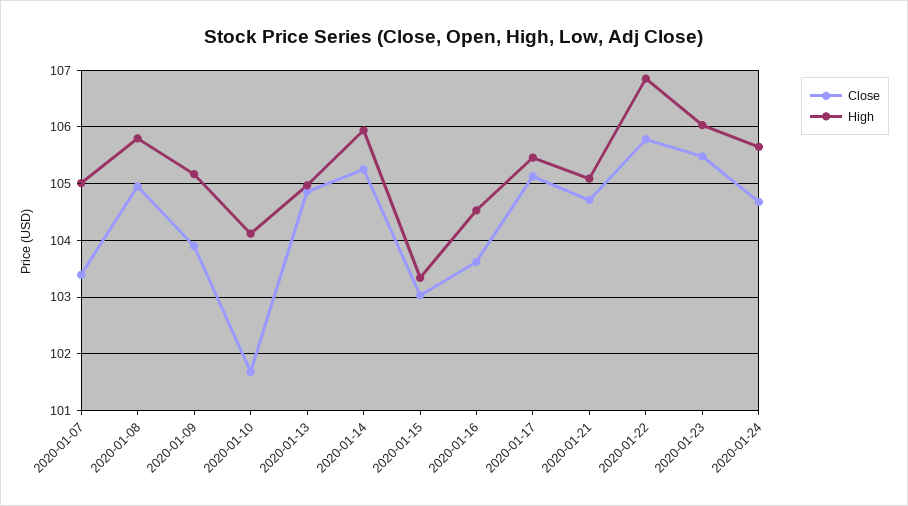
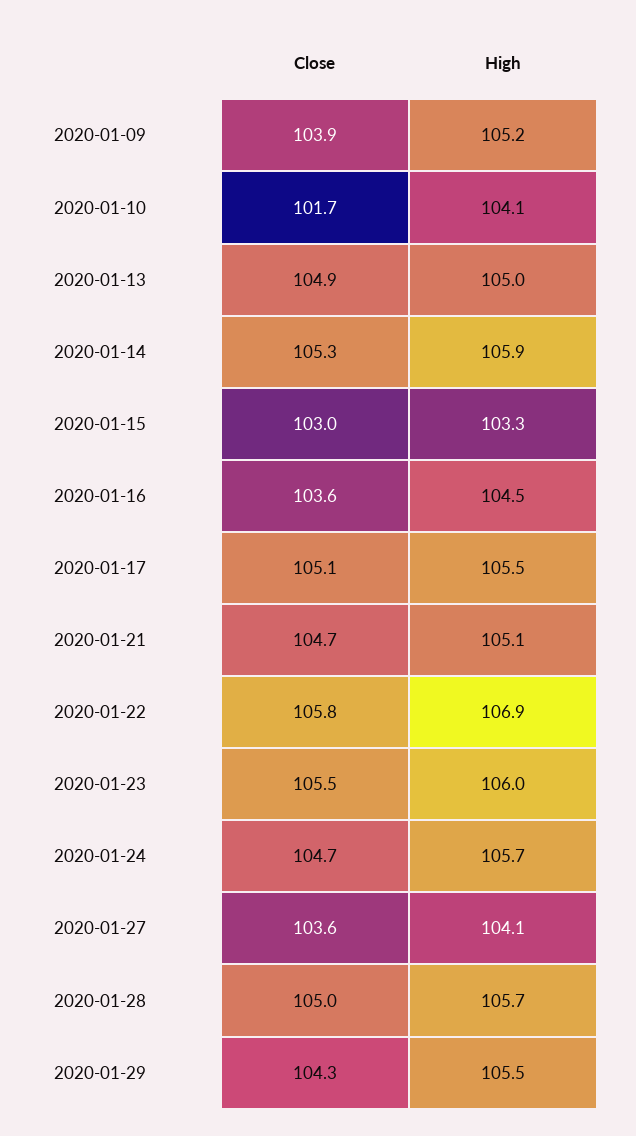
Close, 2020-01-07: 103.4 -> none
High, 2020-01-07: 105 -> none
Close, 2020-01-08: 105 -> none
High, 2020-01-08: 105.8 -> none
Close, 2020-01-27: none -> 103.6
High, 2020-01-27: none -> 104.1
Close, 2020-01-28: none -> 105
High, 2020-01-28: none -> 105.7
Close, 2020-01-29: none -> 104.3
High, 2020-01-29: none -> 105.5

